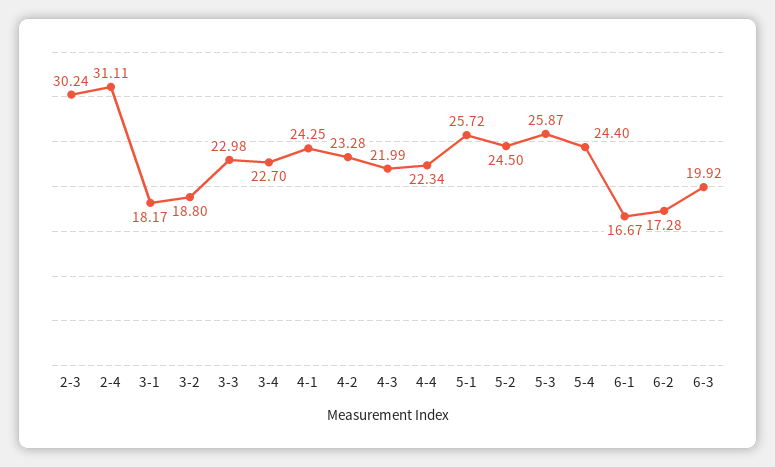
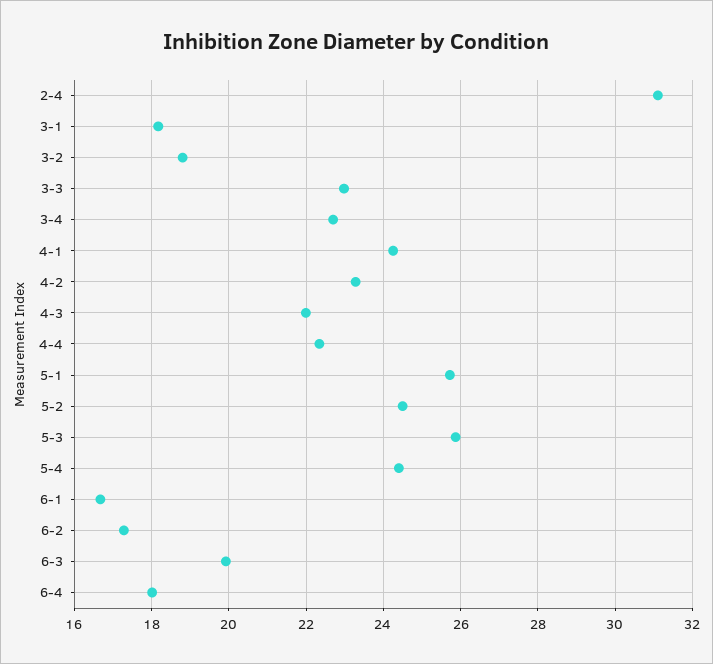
2-3: 30.24 -> none
6-4: none -> 18

